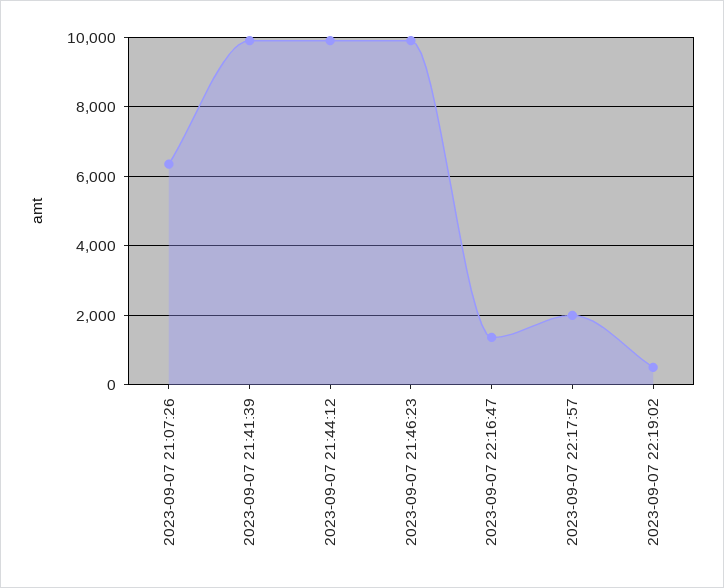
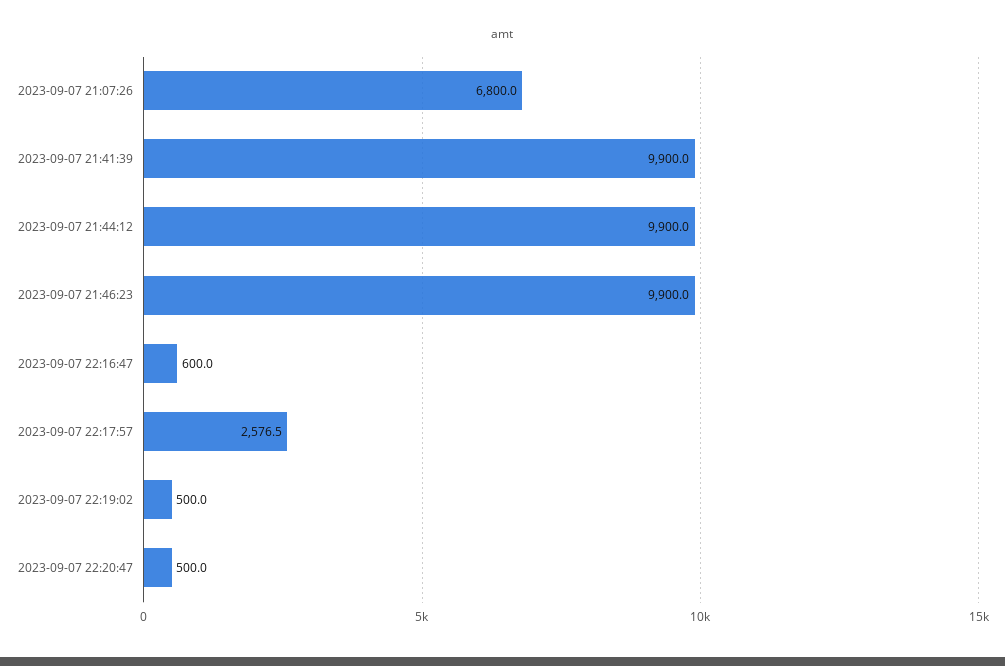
2023-09-07 21:07:26: 6400 -> 6800
2023-09-07 22:16:47: 1400 -> 600
2023-09-07 22:17:57: 2000 -> 2576.5
2023-09-07 22:20:47: none -> 500

